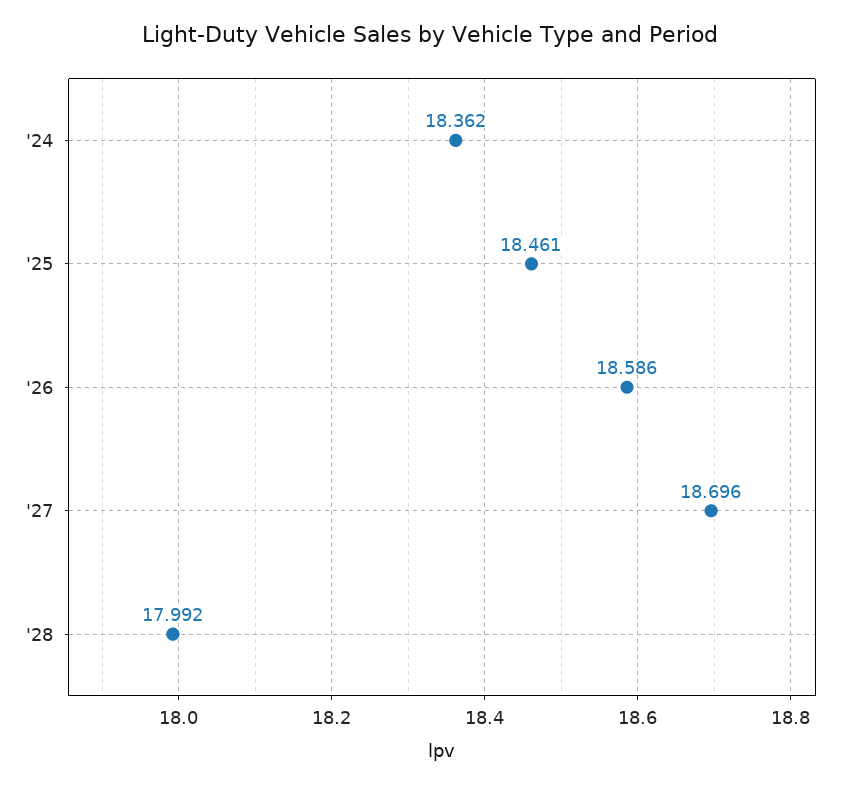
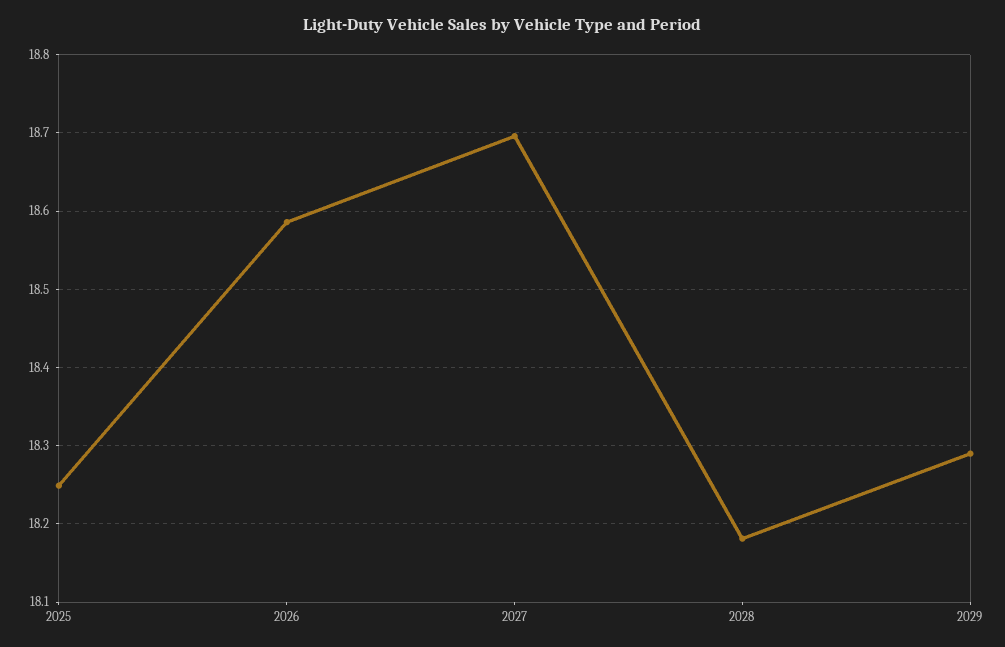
'24: 18.362 -> none
'25: 18.461 -> 18.25
'28: 17.992 -> 18.18
2029: none -> 18.29

